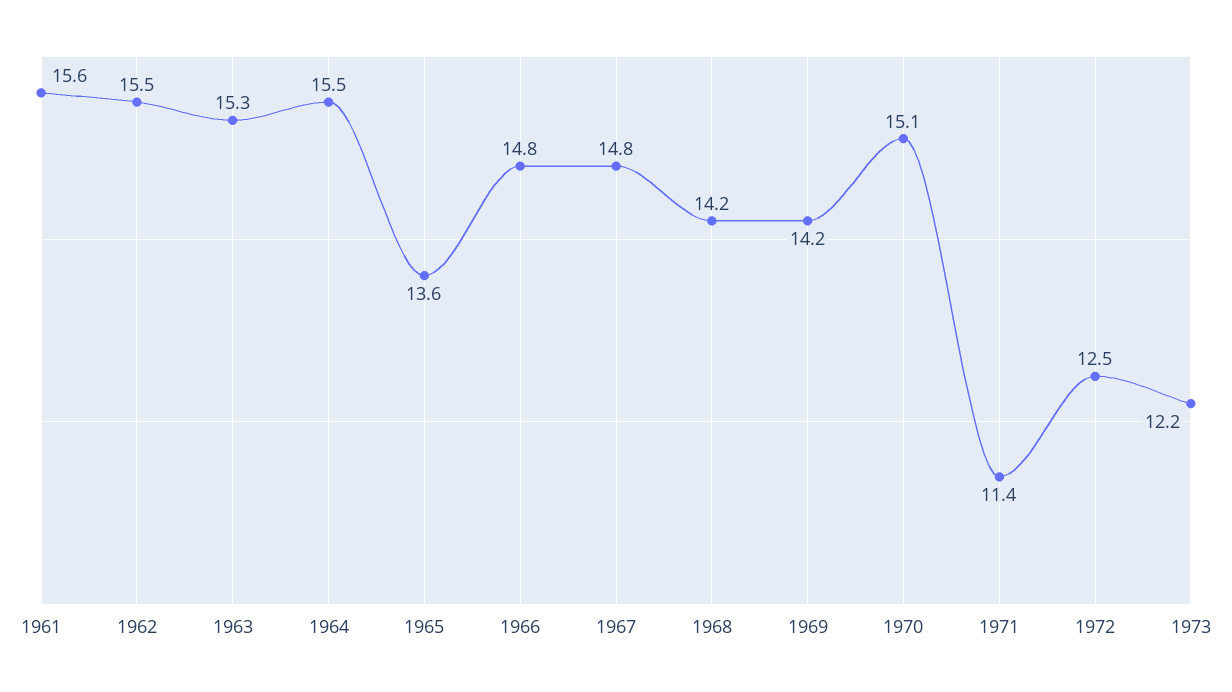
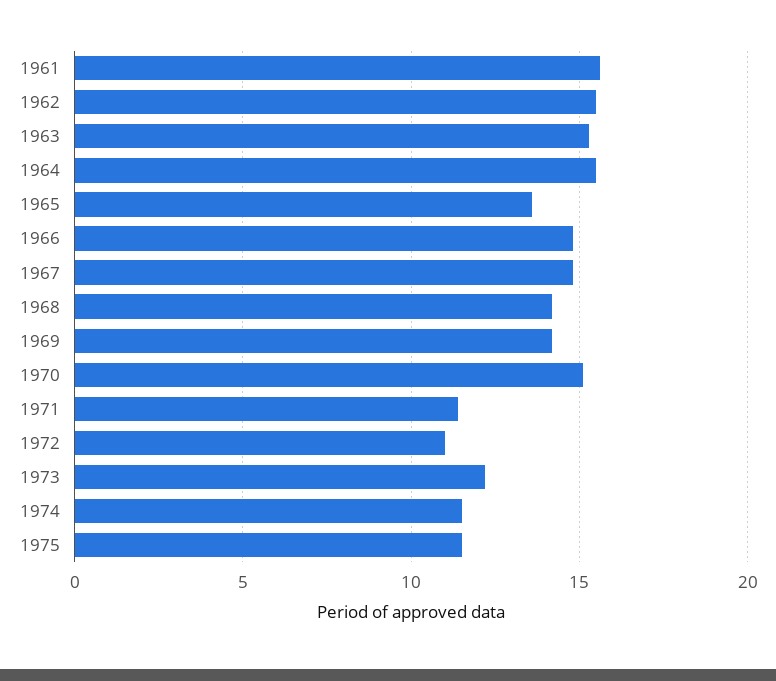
1972: 12.5 -> 11
1974: none -> 11.5
1975: none -> 11.5

